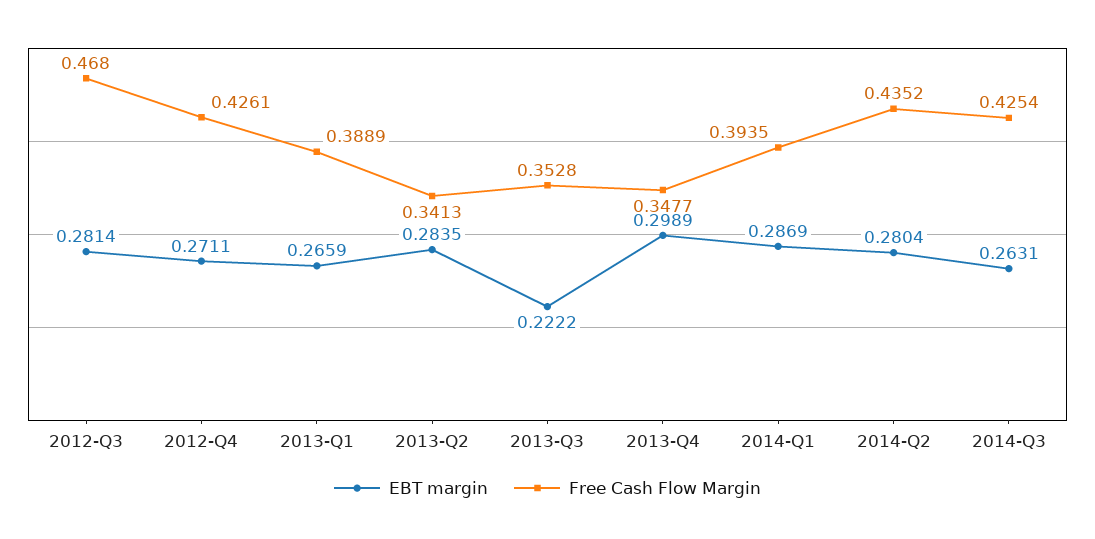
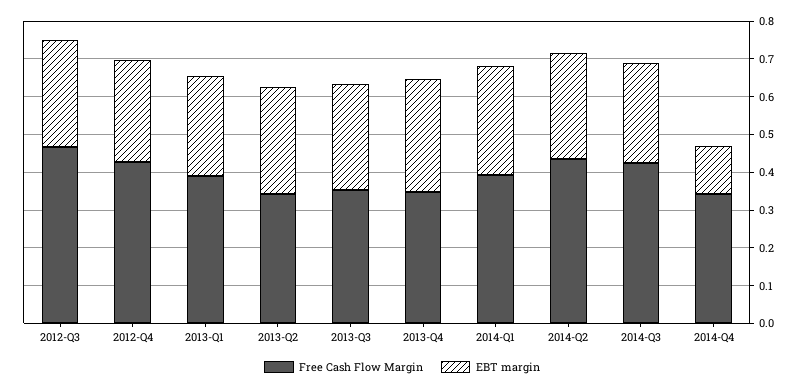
EBT margin, 2013-Q3: 0.2222 -> 0.275
Free Cash Flow Margin, 2014-Q4: none -> 0.35
EBT margin, 2014-Q4: none -> 0.125

